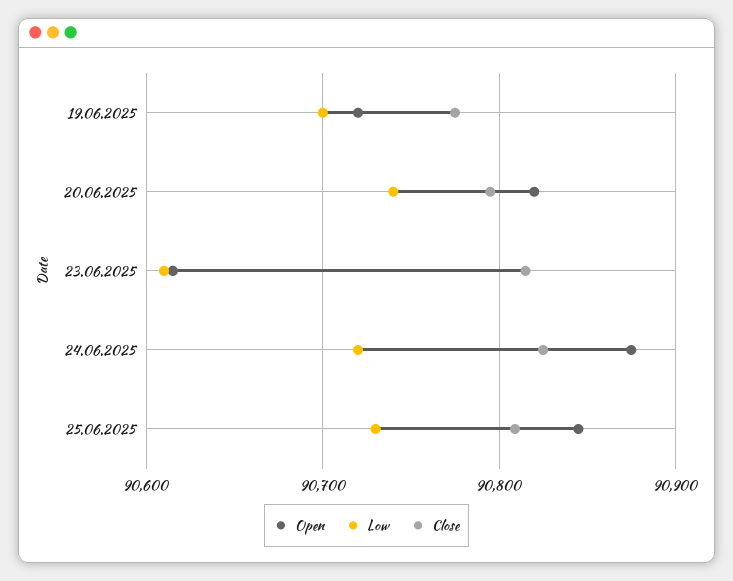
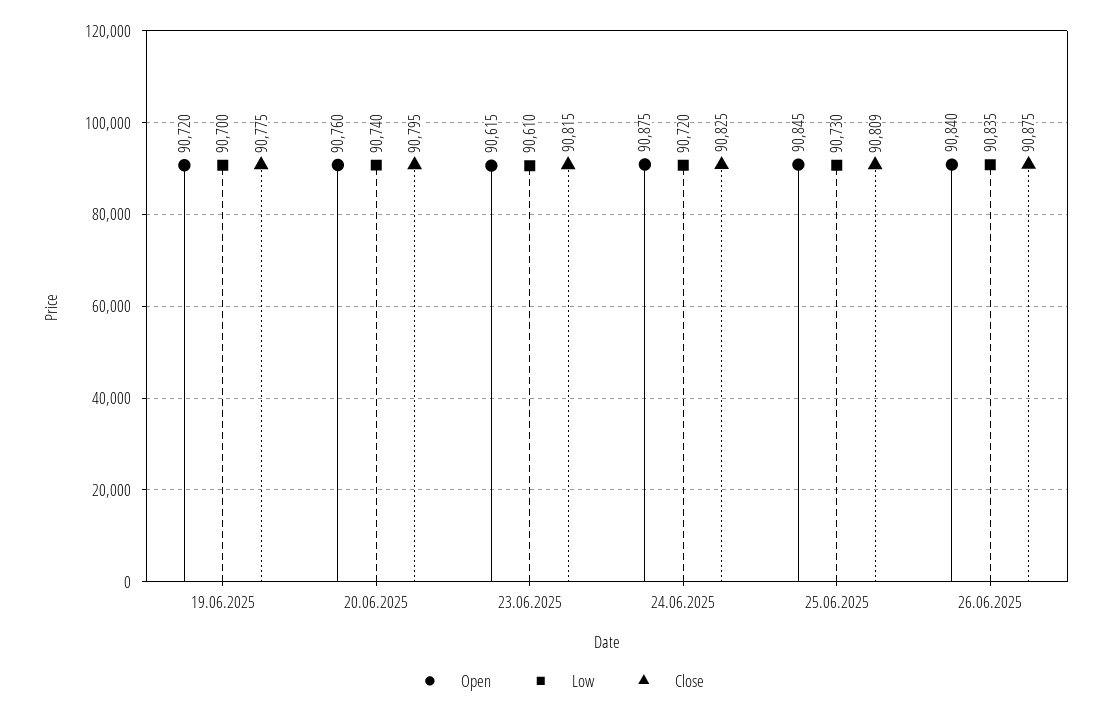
Open, 20.06.2025: 90820 -> 90760
Open, 26.06.2025: none -> 90840
Low, 26.06.2025: none -> 90835
Close, 26.06.2025: none -> 90875

